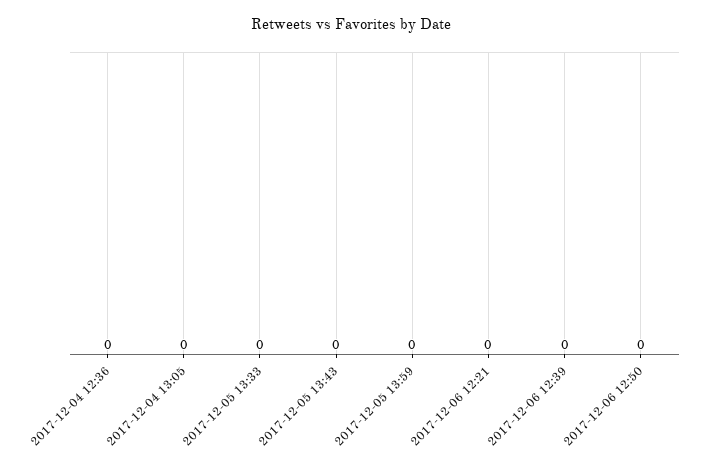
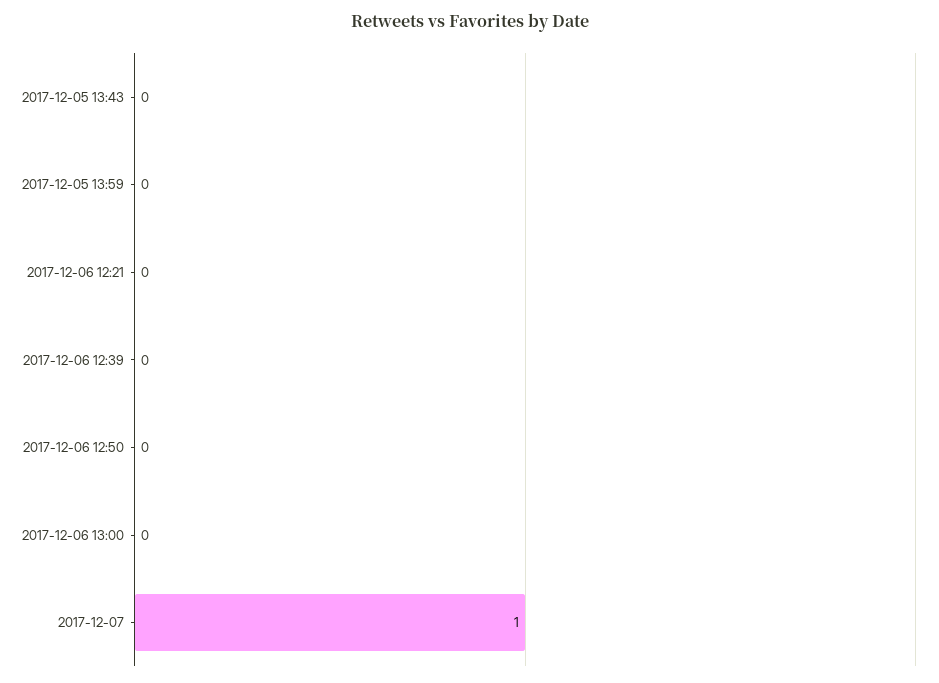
2017-12-04 12:36: 0 -> none
2017-12-04 13:05: 0 -> none
2017-12-05 13:33: 0 -> none
2017-12-06 13:00: none -> 0
2017-12-07: none -> 1

